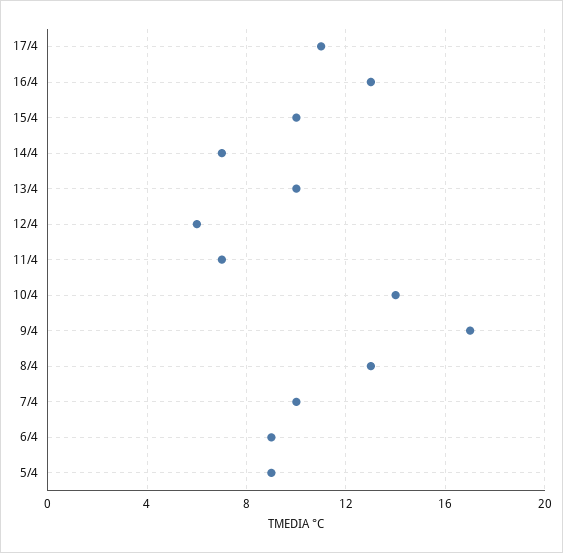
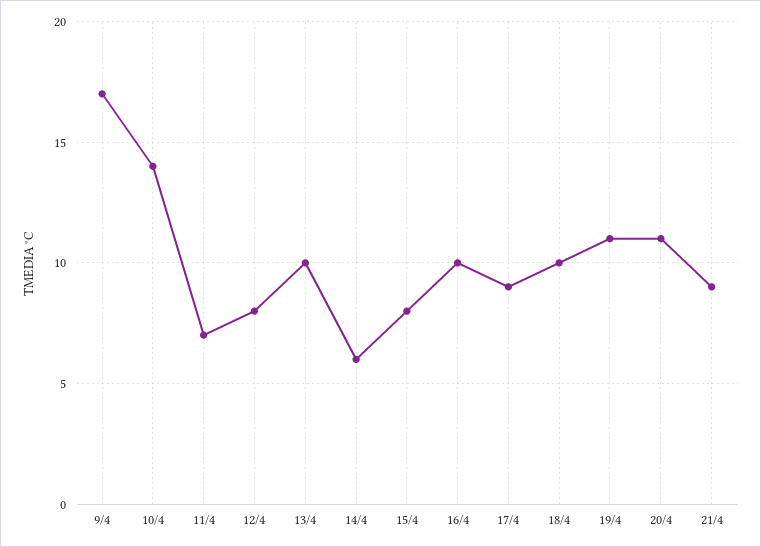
17/4: 11 -> 9
16/4: 13 -> 10
15/4: 10 -> 8
14/4: 7 -> 6
12/4: 6 -> 8
8/4: 13 -> none
7/4: 10 -> none
6/4: 9 -> none
5/4: 9 -> none
18/4: none -> 10
19/4: none -> 11
20/4: none -> 11
21/4: none -> 9

